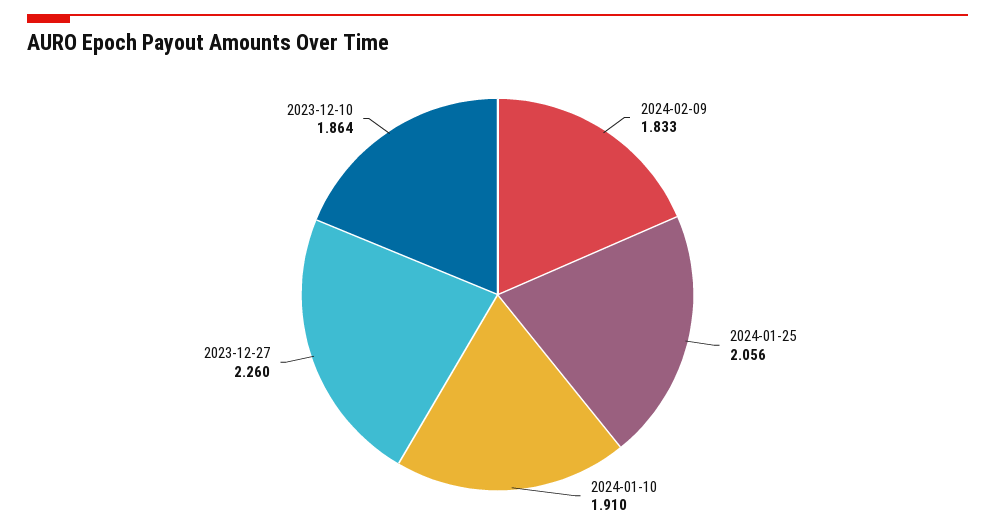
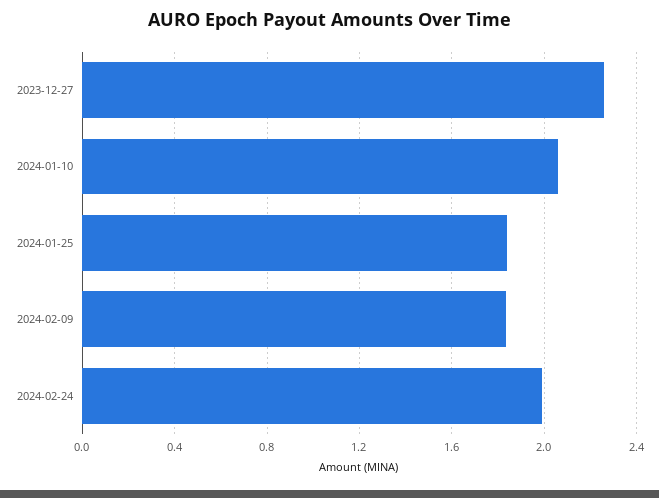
2024-01-25: 2.056 -> 1.85
2024-01-10: 1.91 -> 2.05
2023-12-10: 1.864 -> none
2024-02-24: none -> 2

